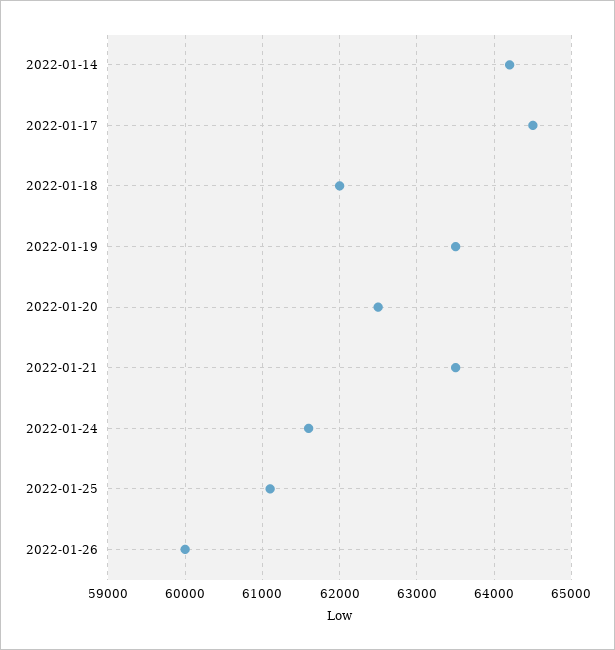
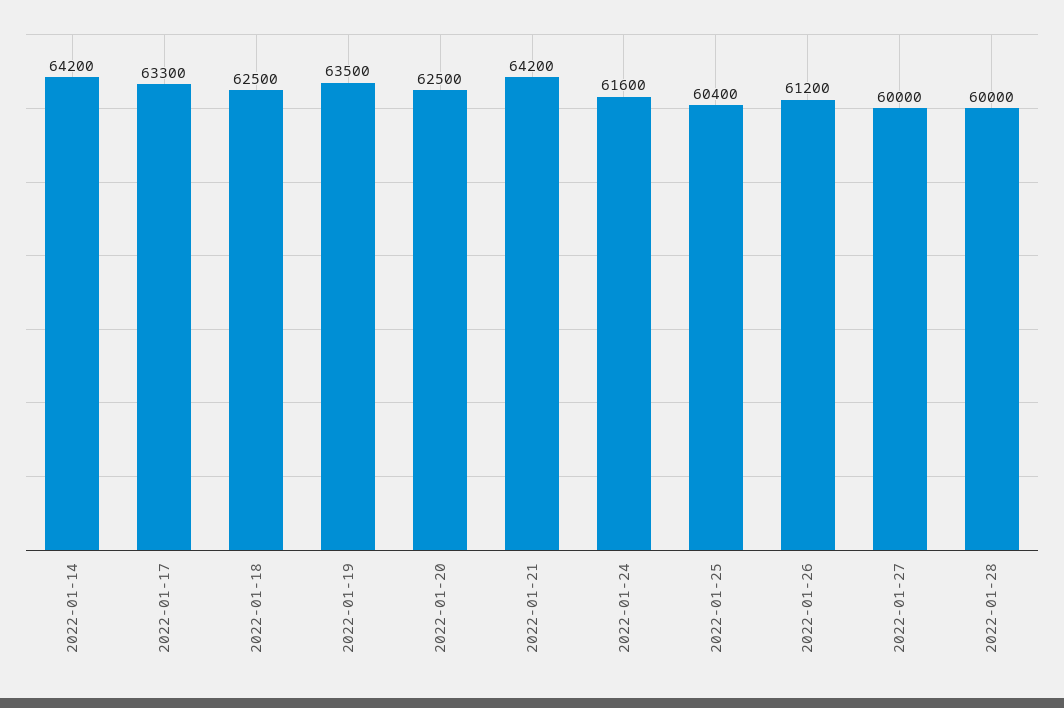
2022-01-17: 64500 -> 63300
2022-01-18: 62000 -> 62500
2022-01-21: 63500 -> 64200
2022-01-25: 61100 -> 60400
2022-01-26: 60000 -> 61200
2022-01-27: none -> 60000
2022-01-28: none -> 60000

